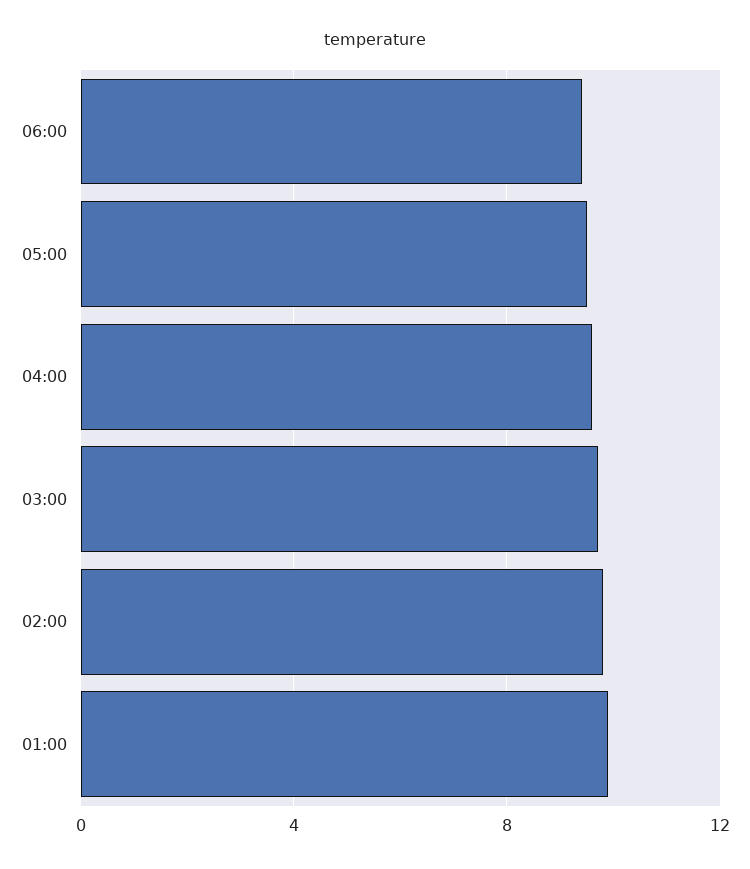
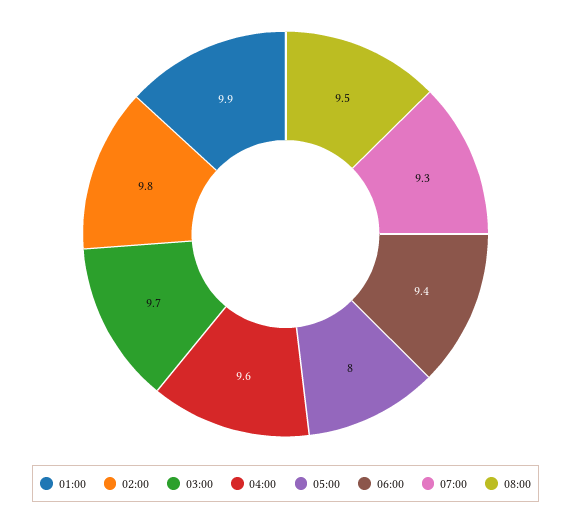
05:00: 9.5 -> 8
07:00: none -> 9.3
08:00: none -> 9.5

